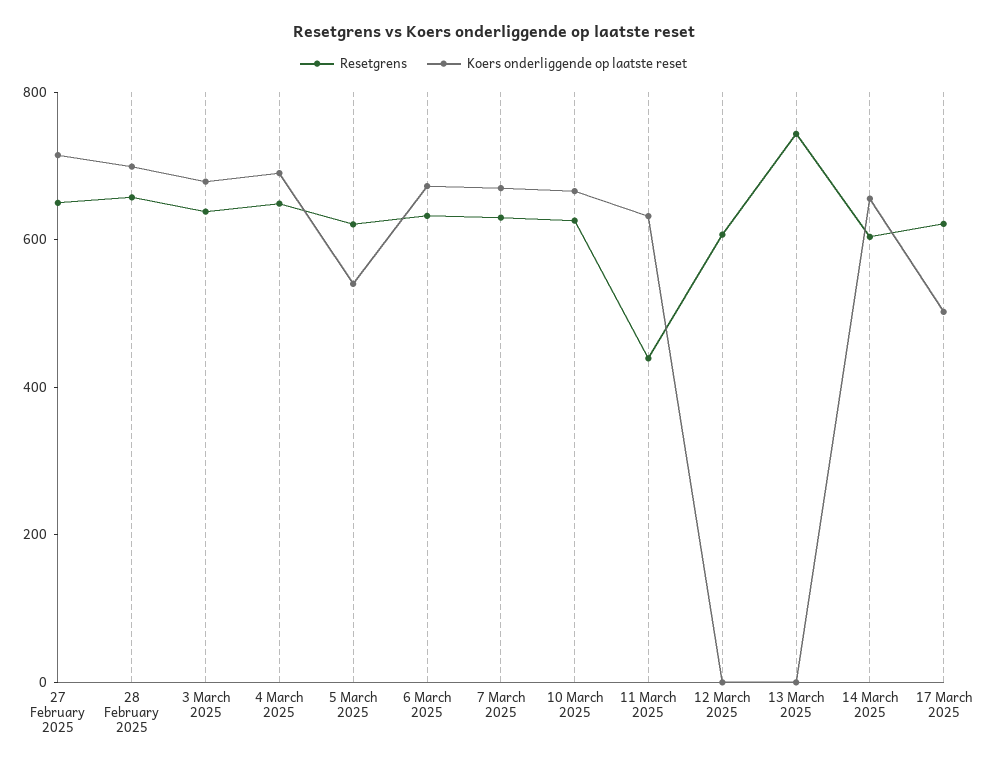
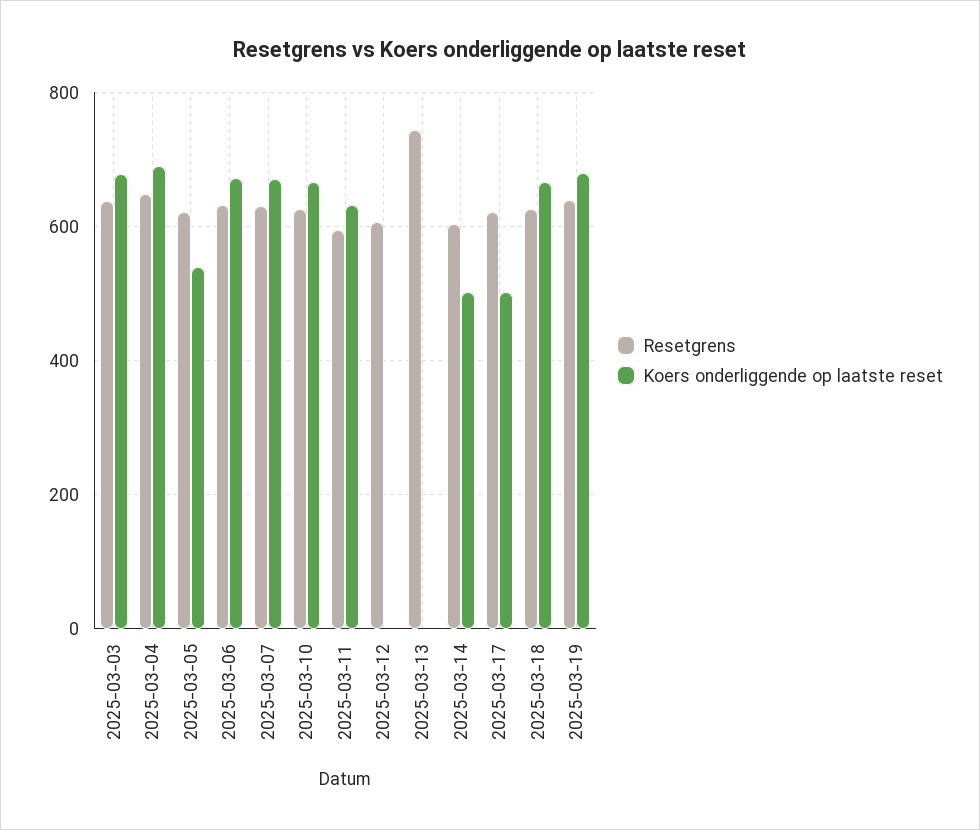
Resetgrens, 27 February 2025: 650 -> none
Koers onderliggende op laatste reset, 27 February 2025: 700 -> none
Resetgrens, 28 February 2025: 650 -> none
Koers onderliggende op laatste reset, 28 February 2025: 700 -> none
Resetgrens, 11 March 2025: 450 -> 600
Koers onderliggende op laatste reset, 14 March 2025: 650 -> 500
Resetgrens, 2025-03-18: none -> 620
Koers onderliggende op laatste reset, 2025-03-18: none -> 660
Resetgrens, 2025-03-19: none -> 640
Koers onderliggende op laatste reset, 2025-03-19: none -> 680

